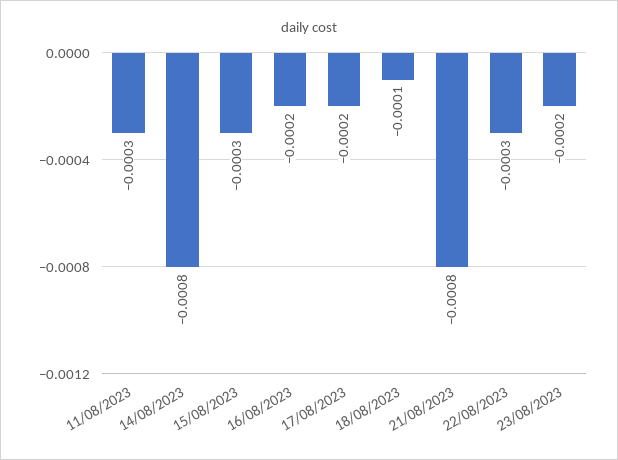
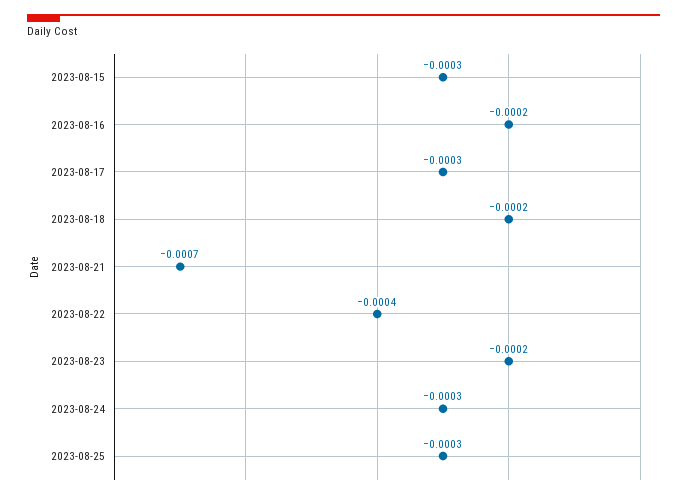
11/08/2023: -0.0003 -> none
14/08/2023: -0.0008 -> none
17/08/2023: -0.0002 -> -0.0003
18/08/2023: -0.0001 -> -0.0002
21/08/2023: -0.0008 -> -0.0007
22/08/2023: -0.0003 -> -0.0004
2023-08-24: none -> -0.0003
2023-08-25: none -> -0.0003

